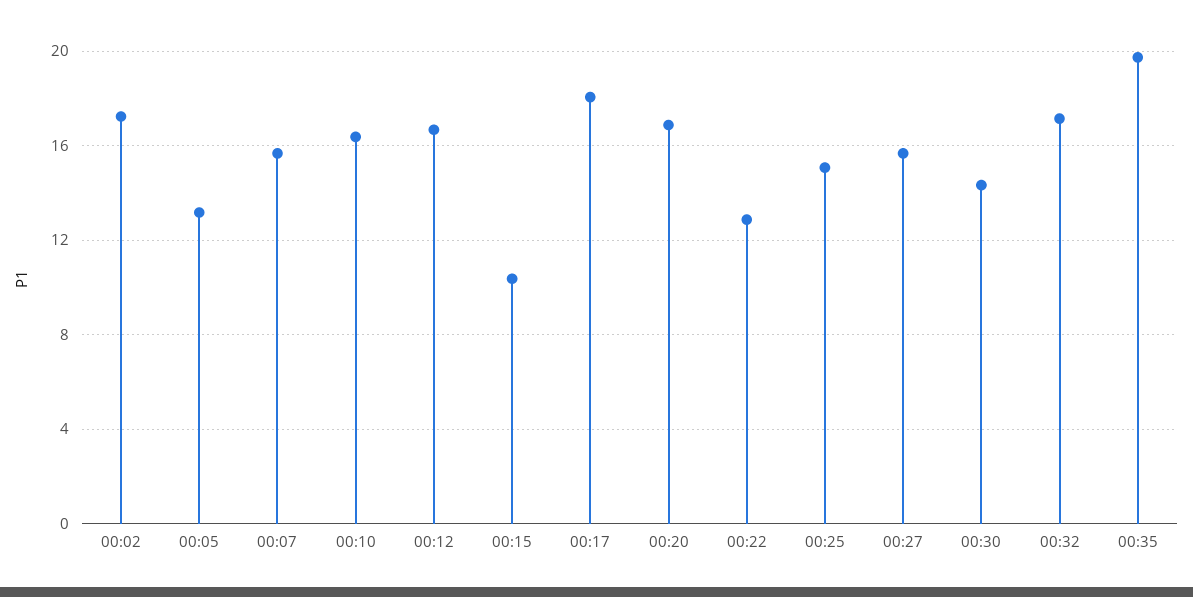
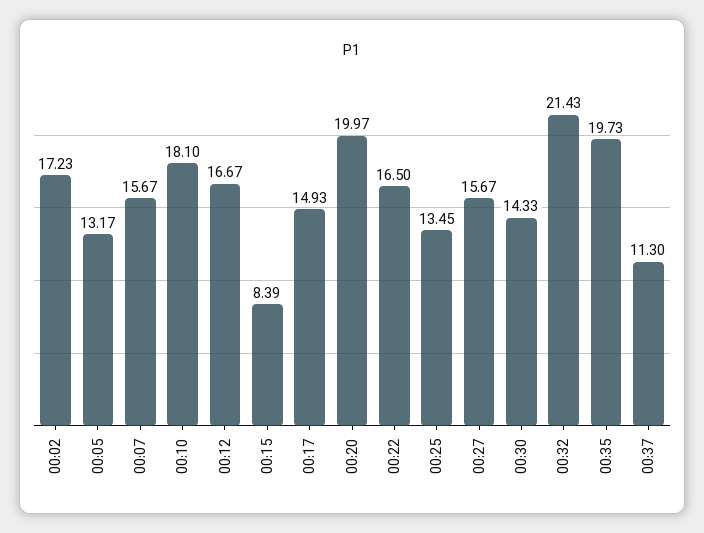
00:10: 16.5 -> 18.1
00:15: 10.5 -> 8.39
00:17: 18 -> 14.93
00:20: 17 -> 19.97
00:22: 13 -> 16.5
00:25: 15 -> 13.45
00:32: 17 -> 21.43
00:37: none -> 11.3

